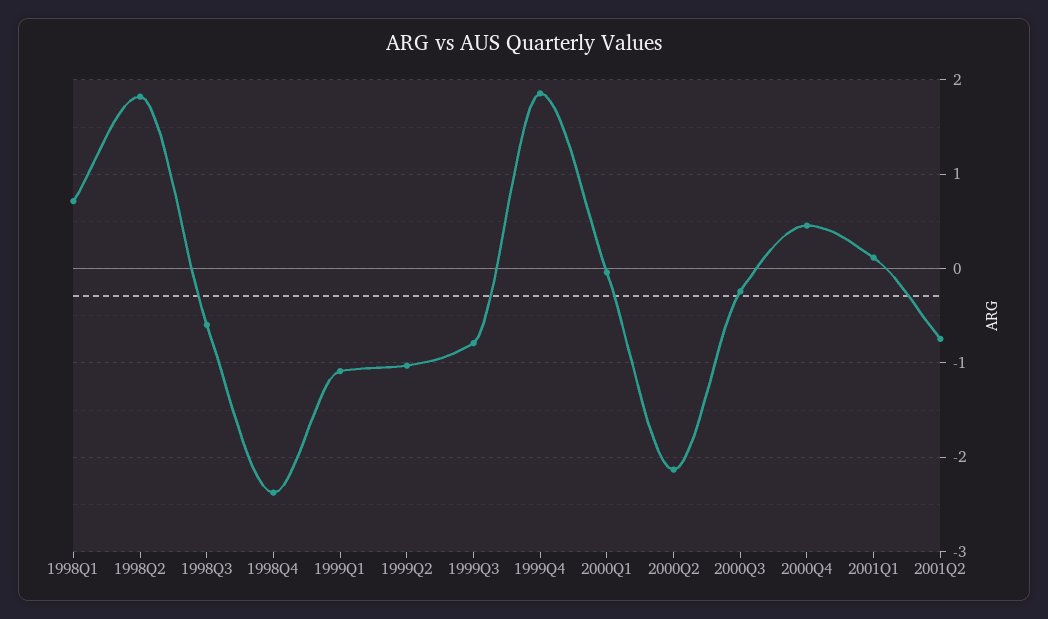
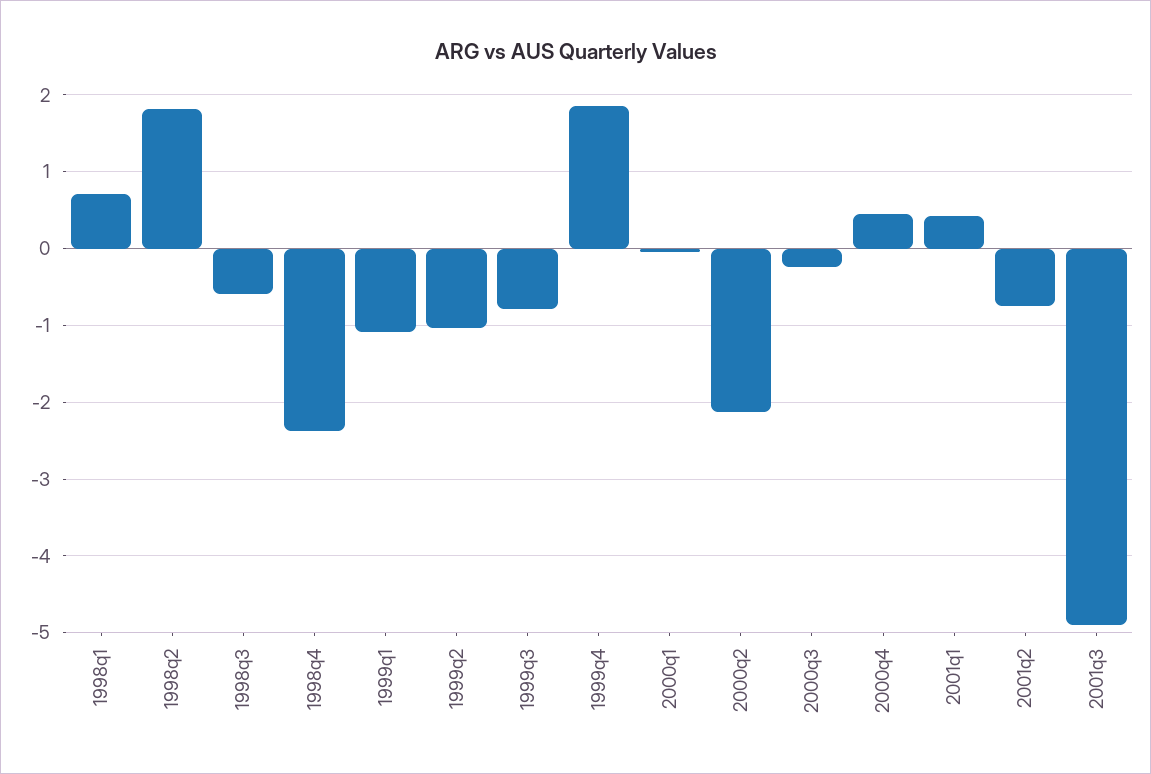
2001Q1: 0.1 -> 0.4
2001q3: none -> -4.9

